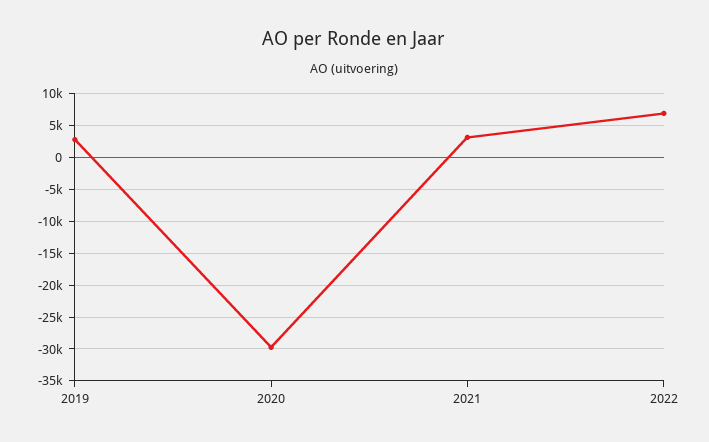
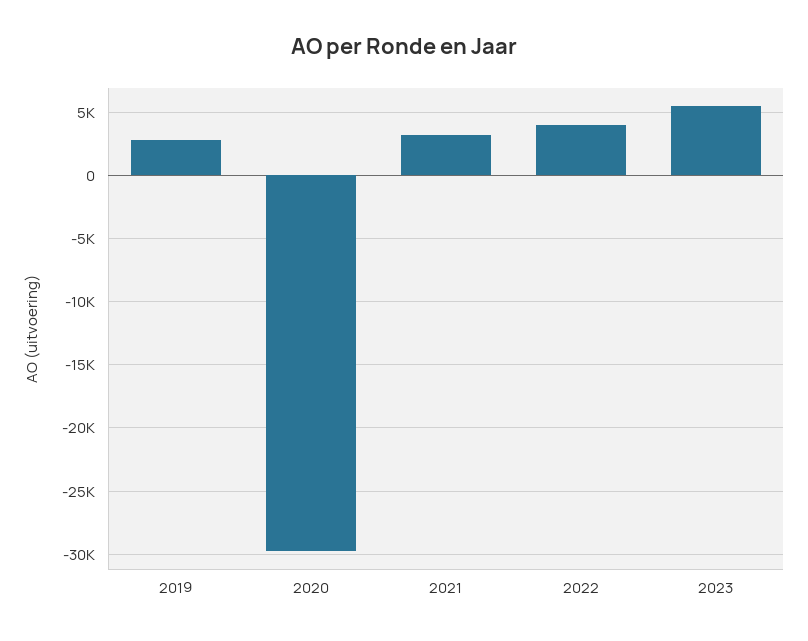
2022: 7000 -> 4000
2023: none -> 5500

